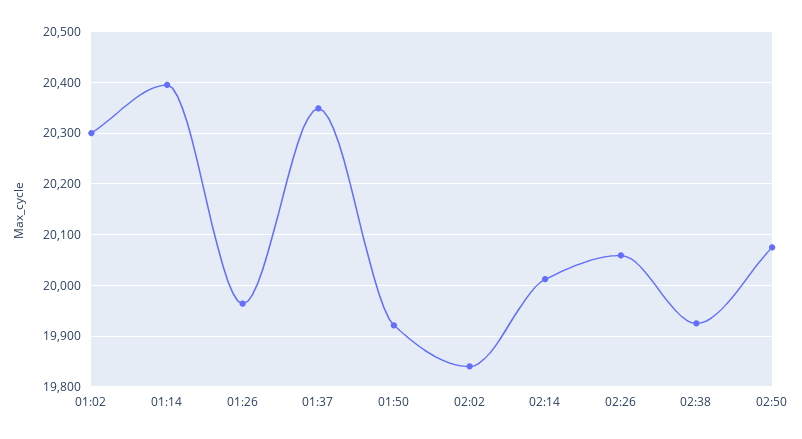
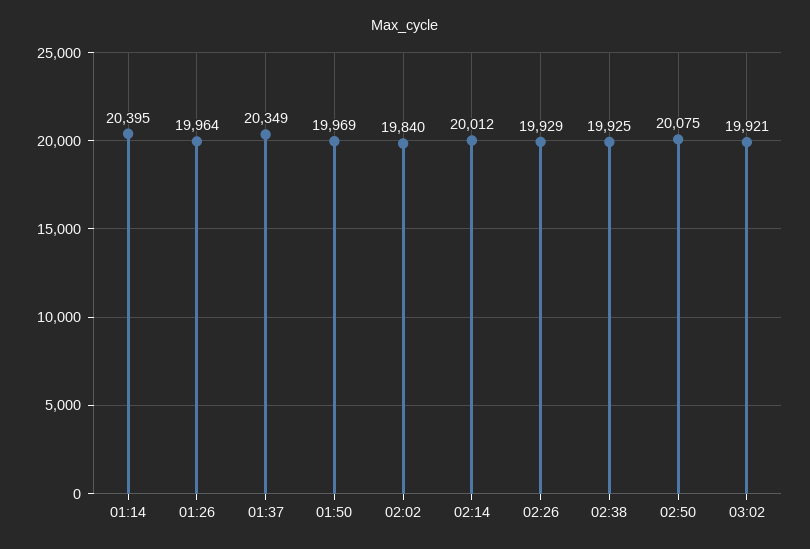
01:02: 20300 -> none
01:50: 19920 -> 19969
02:26: 20060 -> 19929
03:02: none -> 19921

